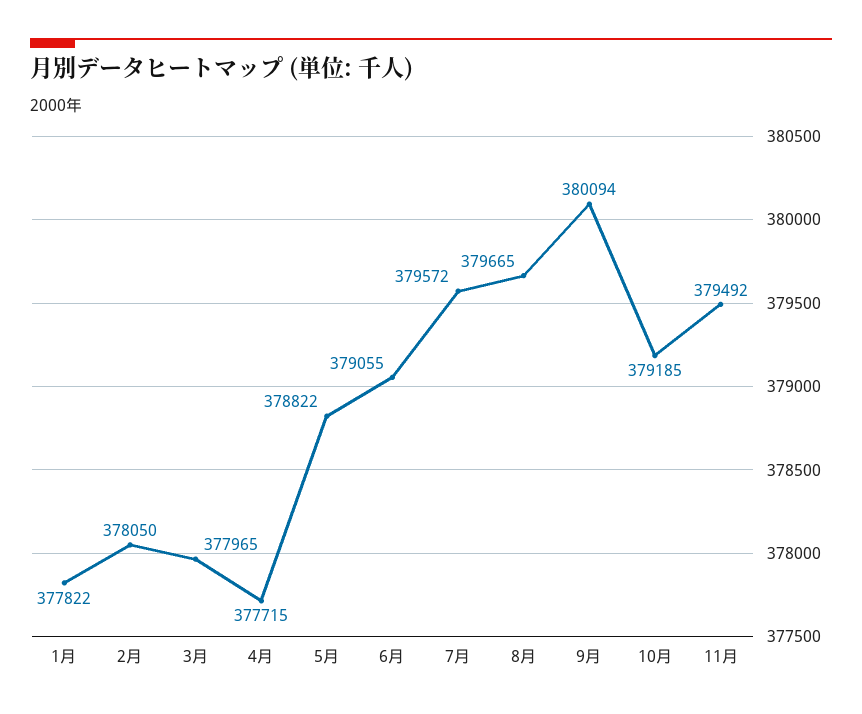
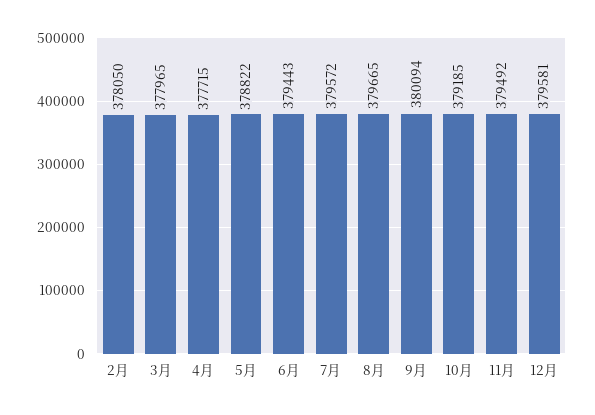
1月: 377822 -> none
6月: 379055 -> 379443
12月: none -> 379581

